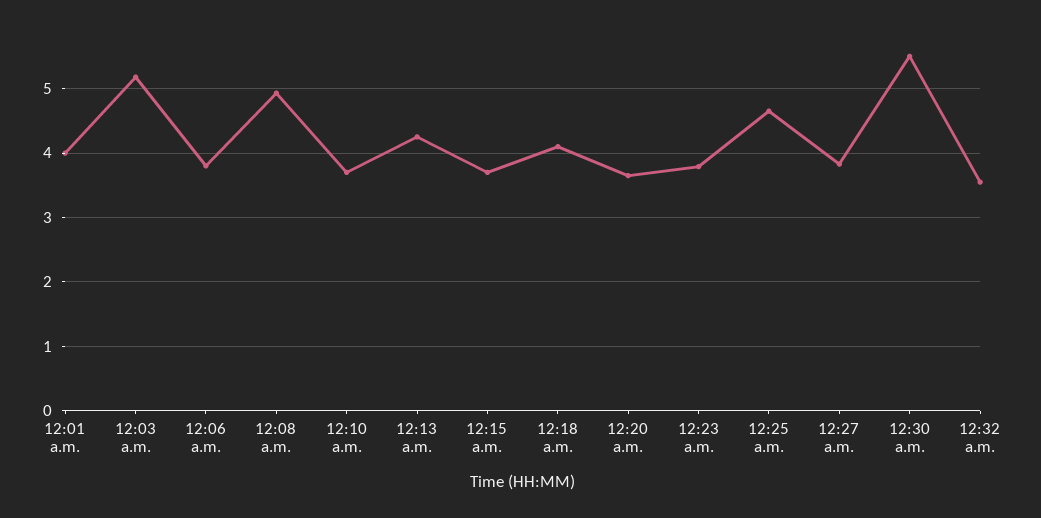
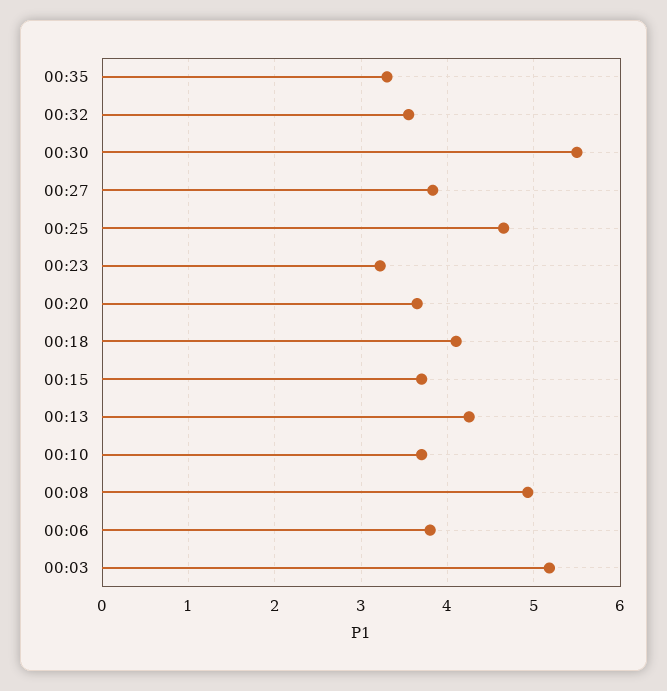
12:01 a.m.: 4 -> none
12:23 a.m.: 3.8 -> 3.2
00:35: none -> 3.3

